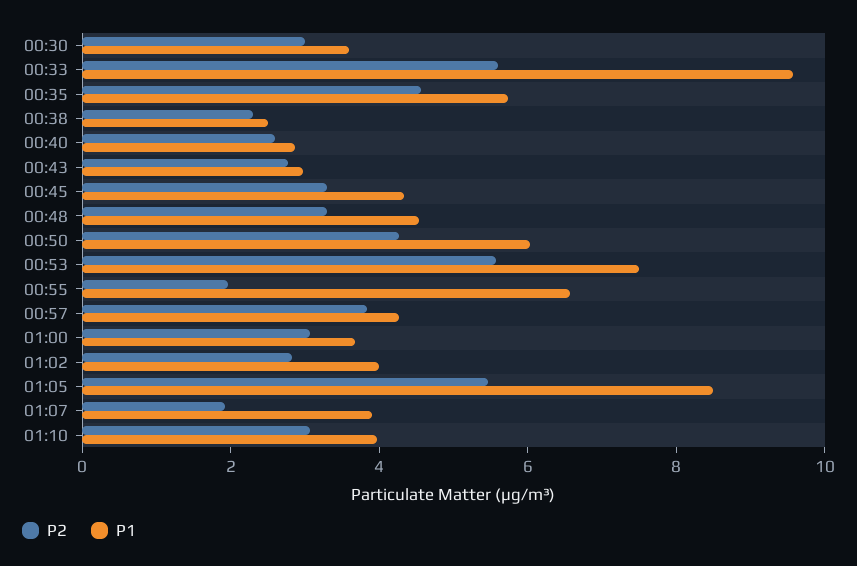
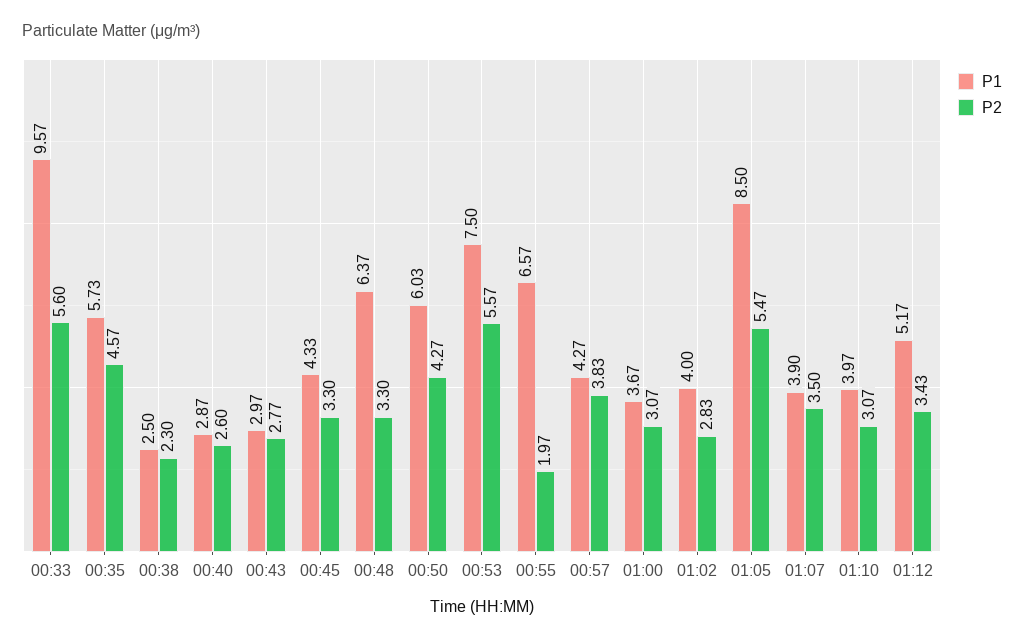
P2, 00:30: 3 -> none
P1, 00:30: 3.5 -> none
P1, 00:48: 4.5 -> 6.37
P2, 01:07: 2 -> 3.5
P1, 01:12: none -> 5.17
P2, 01:12: none -> 3.43

